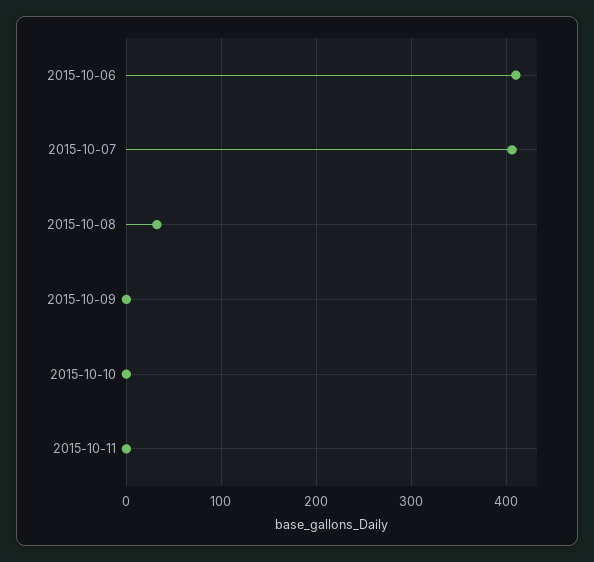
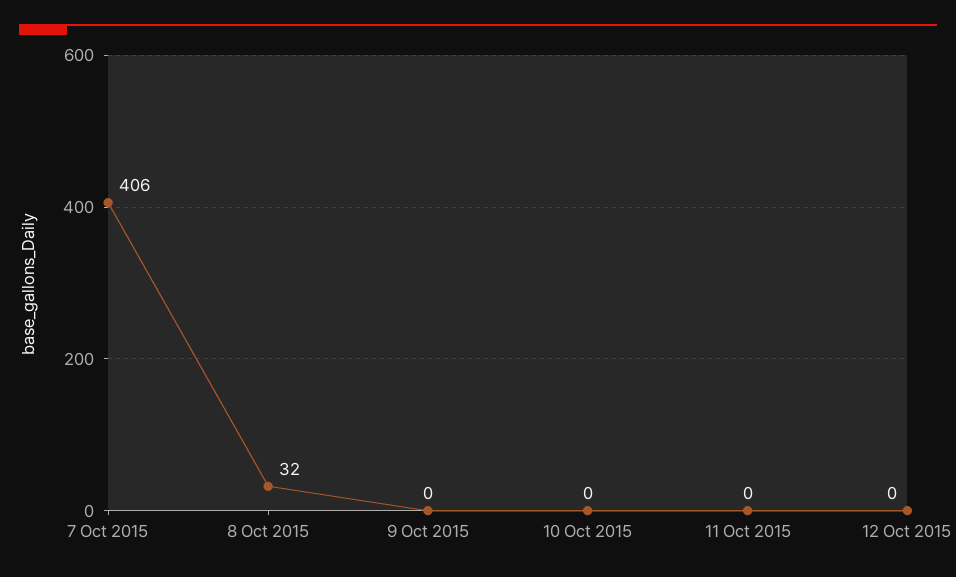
2015-10-06: 410 -> none
12 Oct 2015: none -> 0

